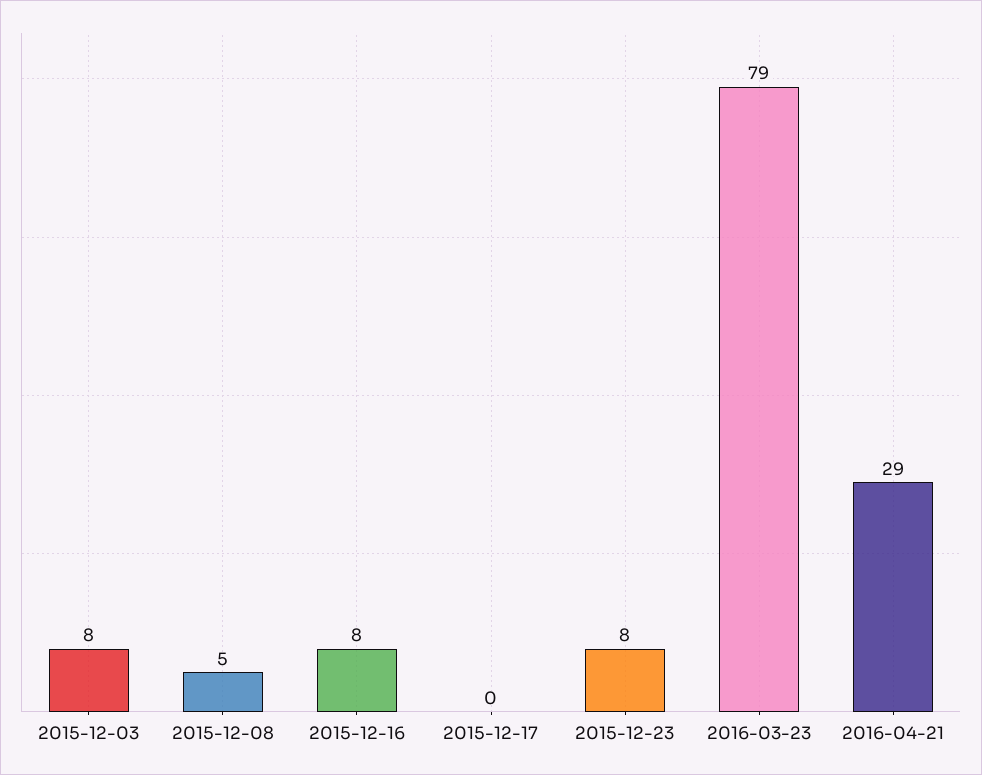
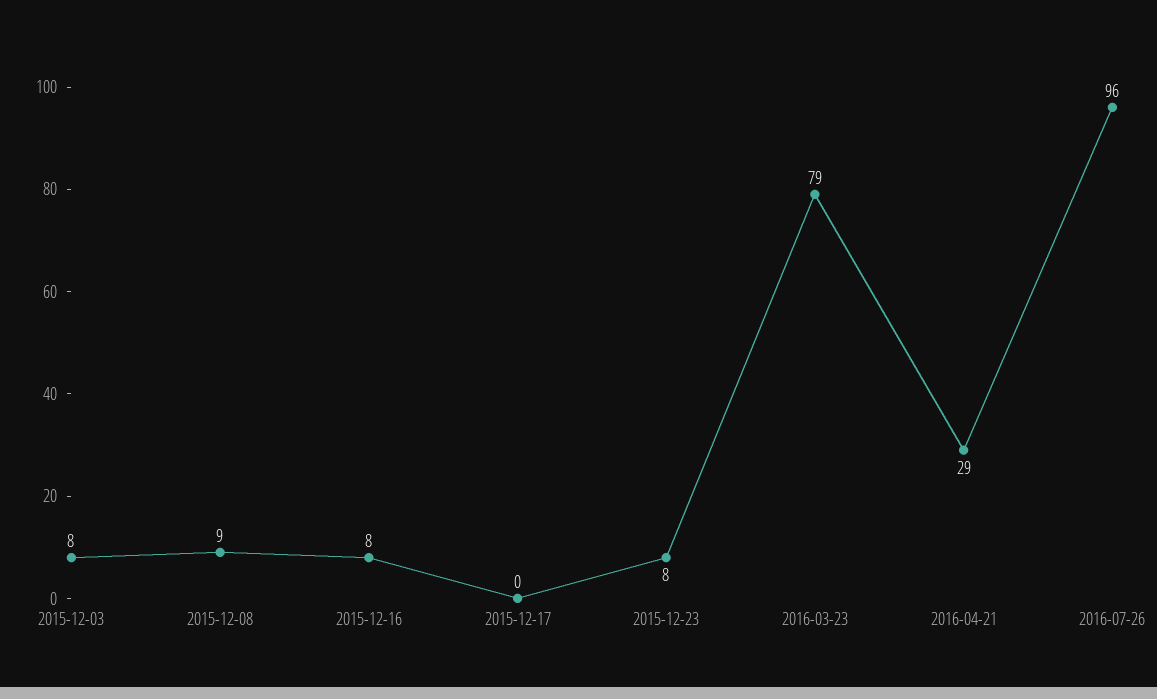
2015-12-08: 5 -> 9
2016-07-26: none -> 96

